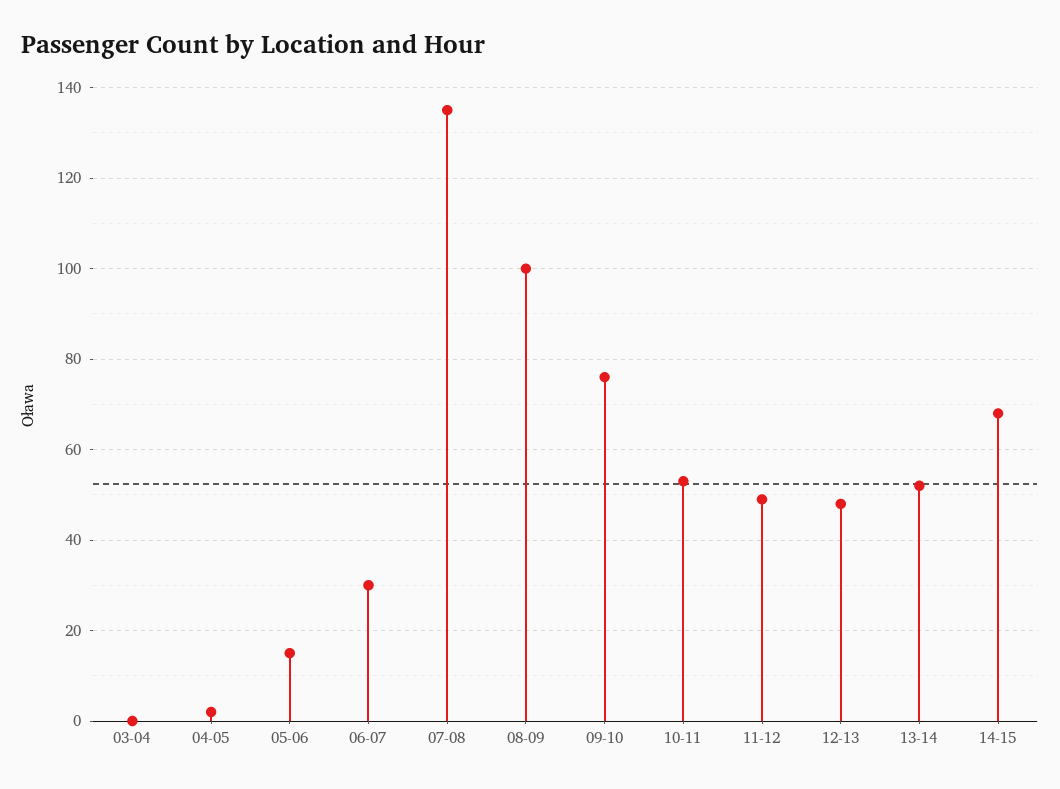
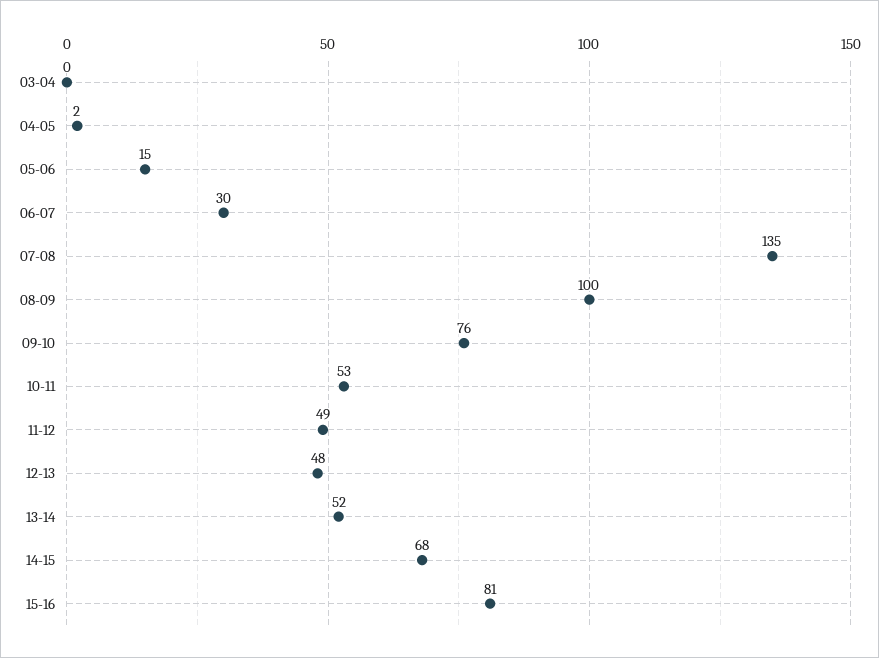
15-16: none -> 81

